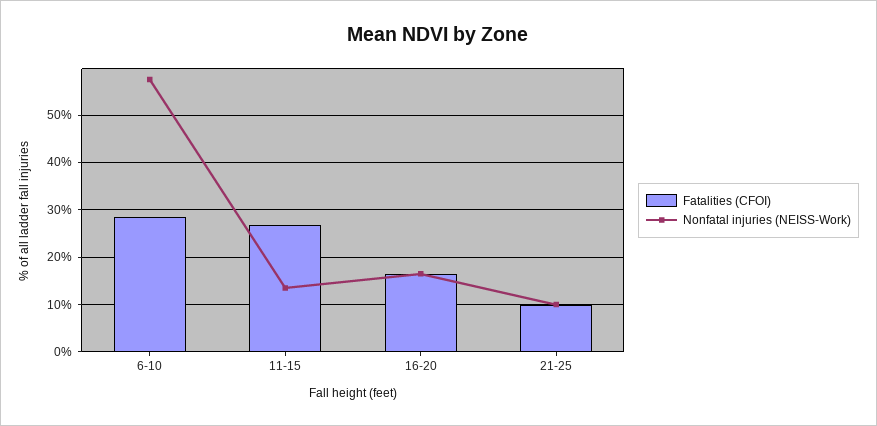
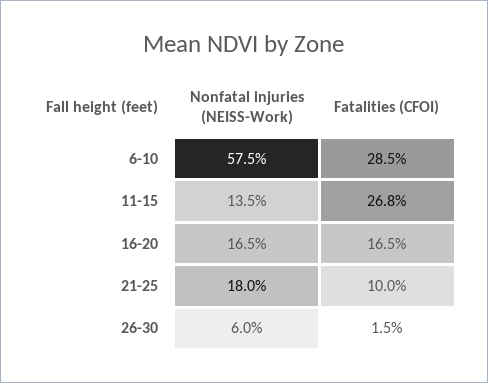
Nonfatal injuries (NEISS-Work), 21-25: 10 -> 18
Nonfatal injuries (NEISS-Work), 26-30: none -> 6
Fatalities (CFOI), 26-30: none -> 1.5

